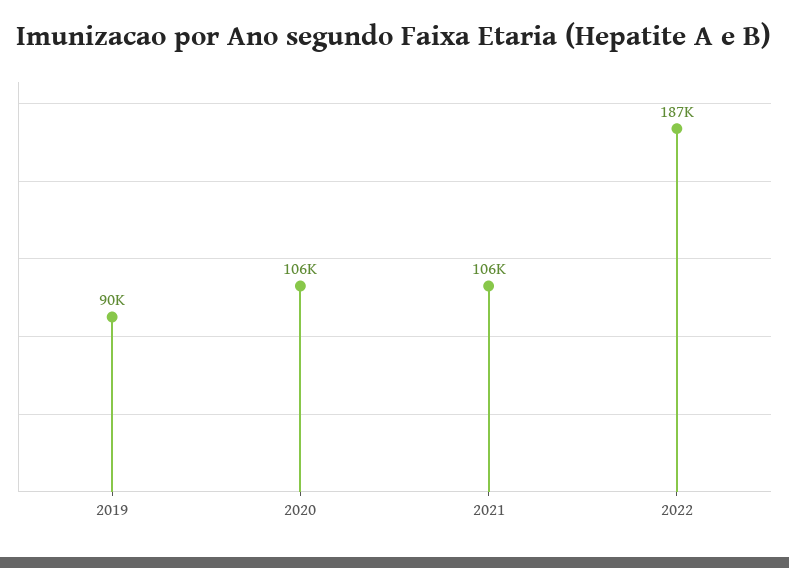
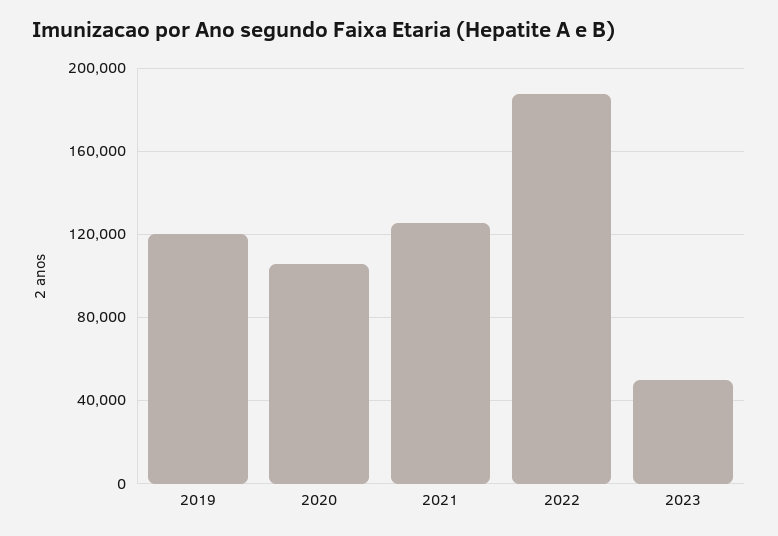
2019: 90000 -> 120000
2021: 106000 -> 125000
2023: none -> 50000

